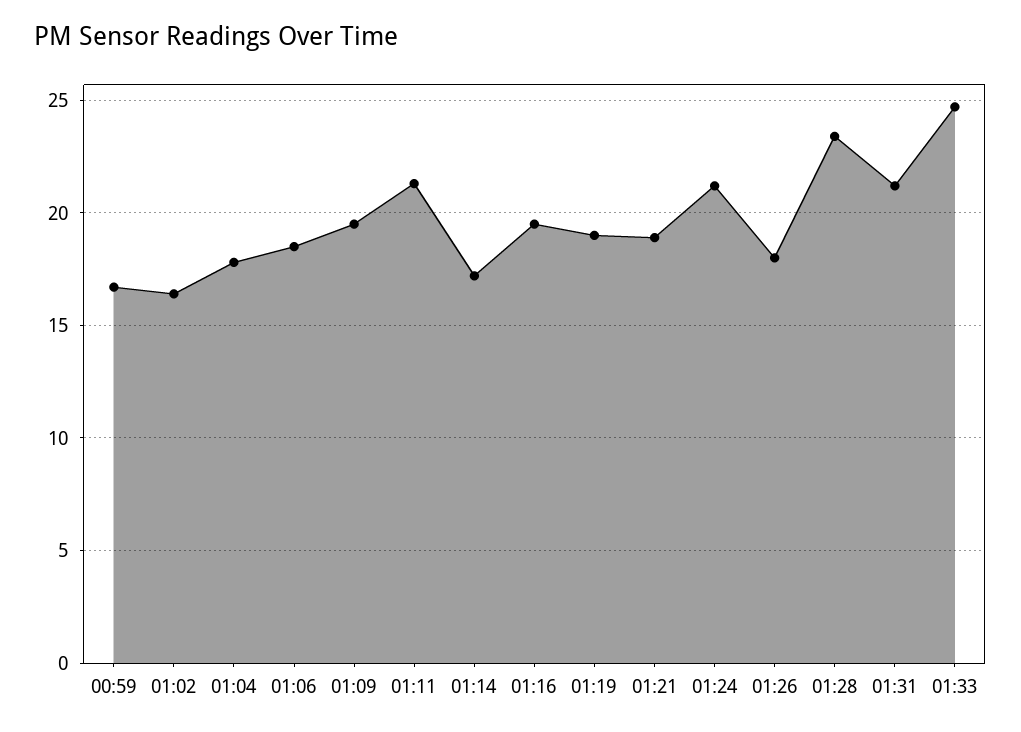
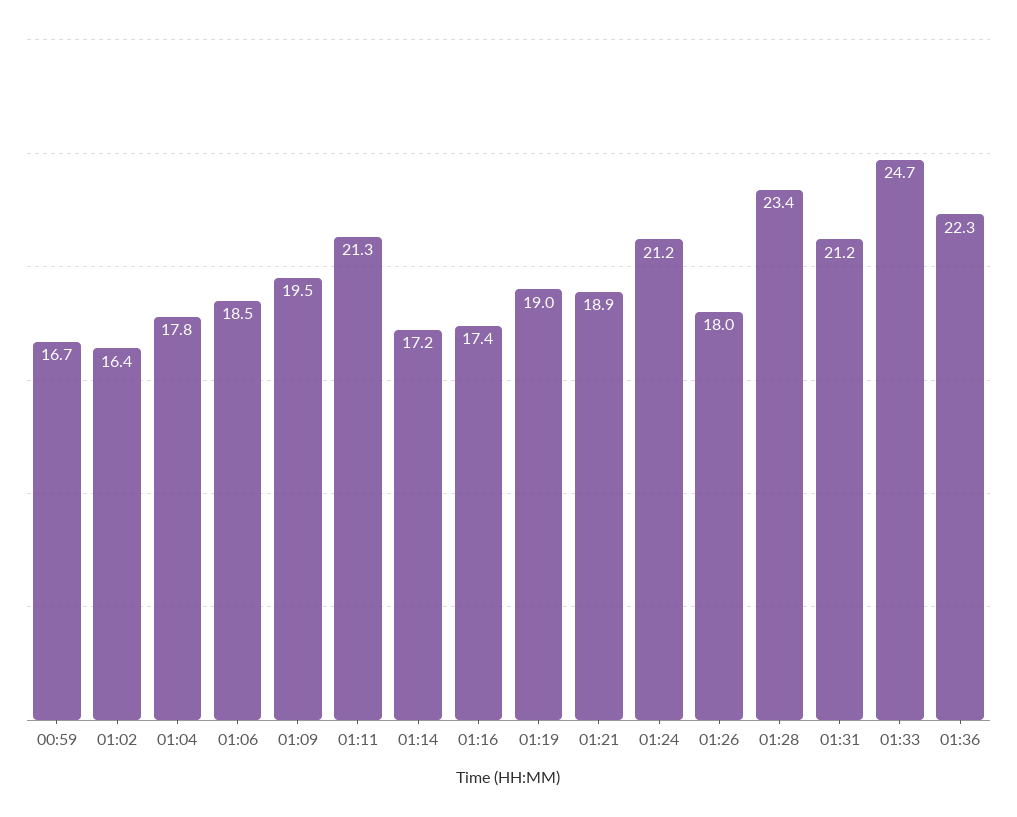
01:16: 19.5 -> 17.4
01:36: none -> 22.3

